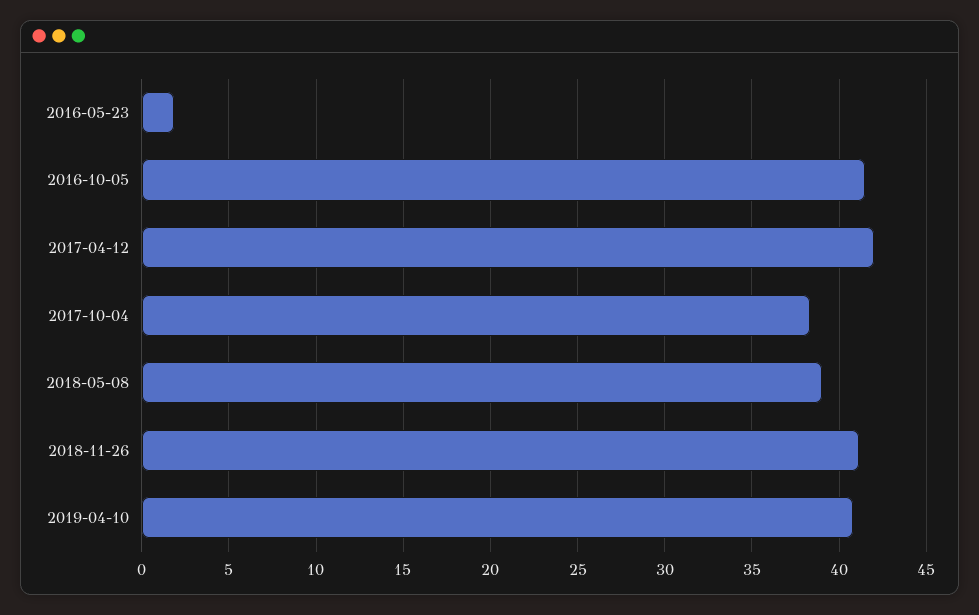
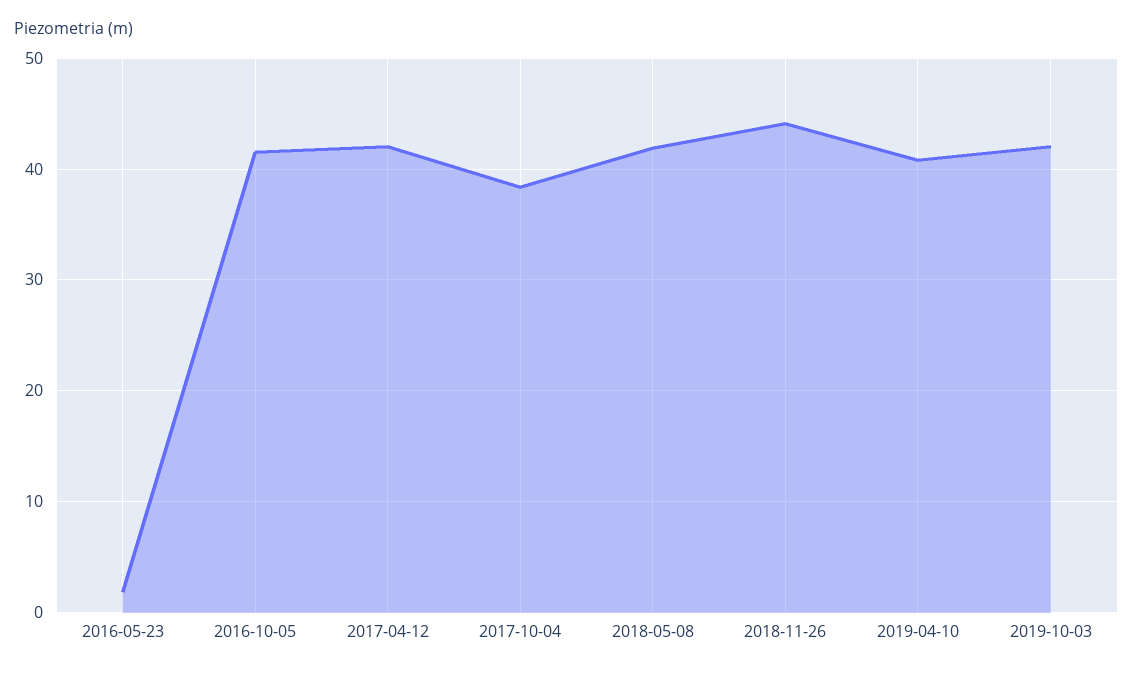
2018-05-08: 39 -> 42
2018-11-26: 41 -> 44
2019-10-03: none -> 42

